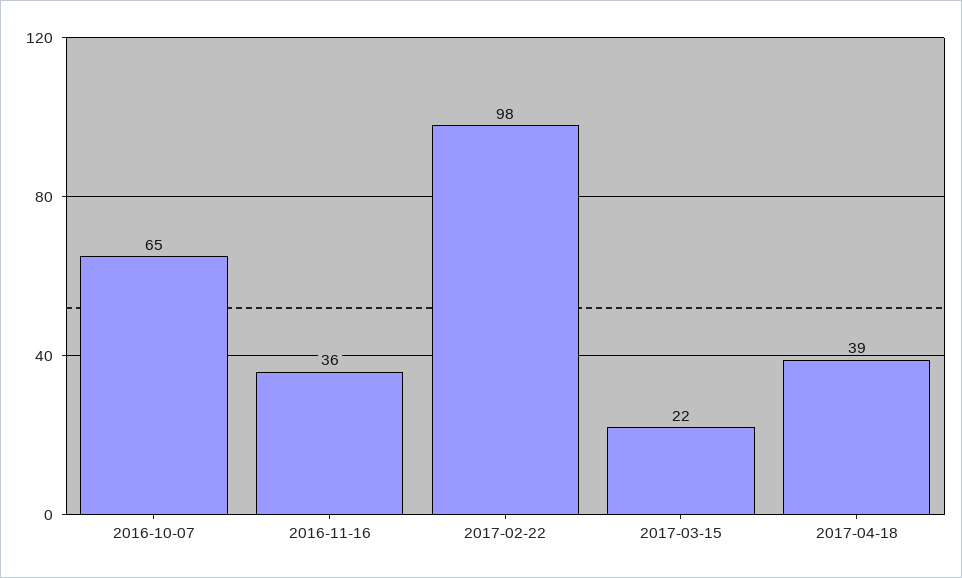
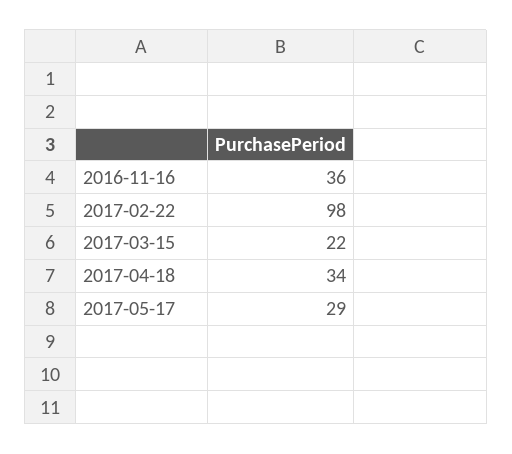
2016-10-07: 65 -> none
2017-04-18: 39 -> 34
2017-05-17: none -> 29

